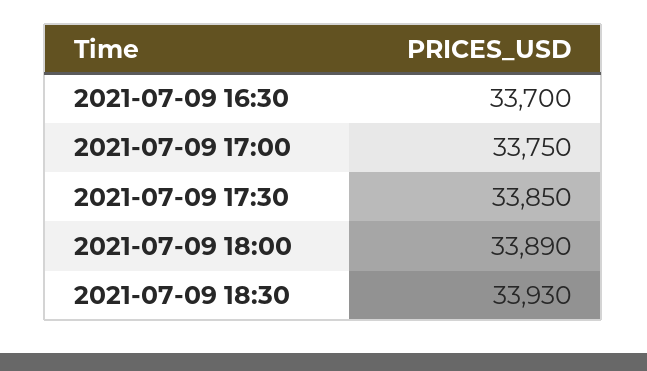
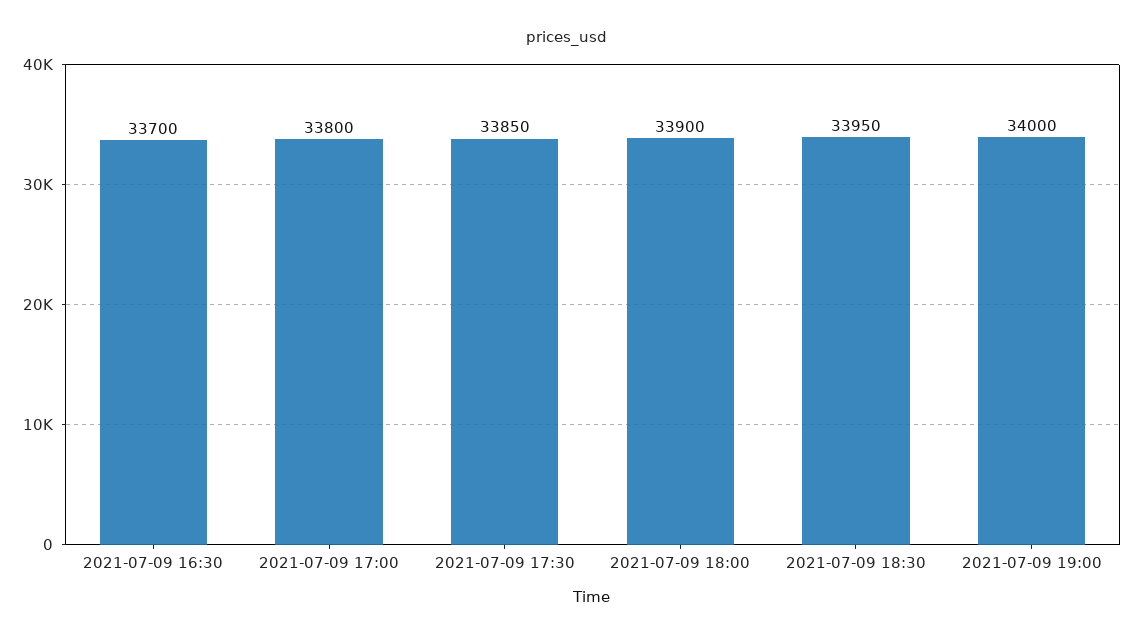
2021-07-09 17:00: 33750 -> 33800
2021-07-09 18:00: 33890 -> 33900
2021-07-09 18:30: 33930 -> 33950
2021-07-09 19:00: none -> 34000

